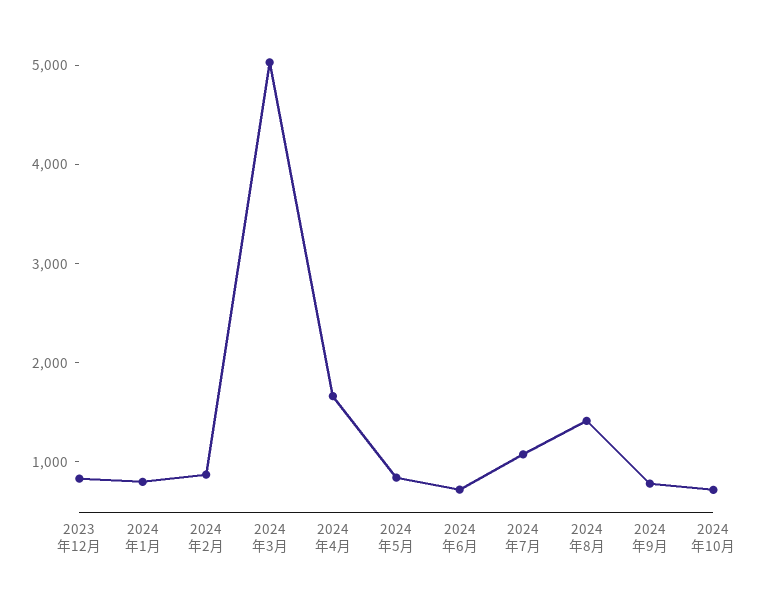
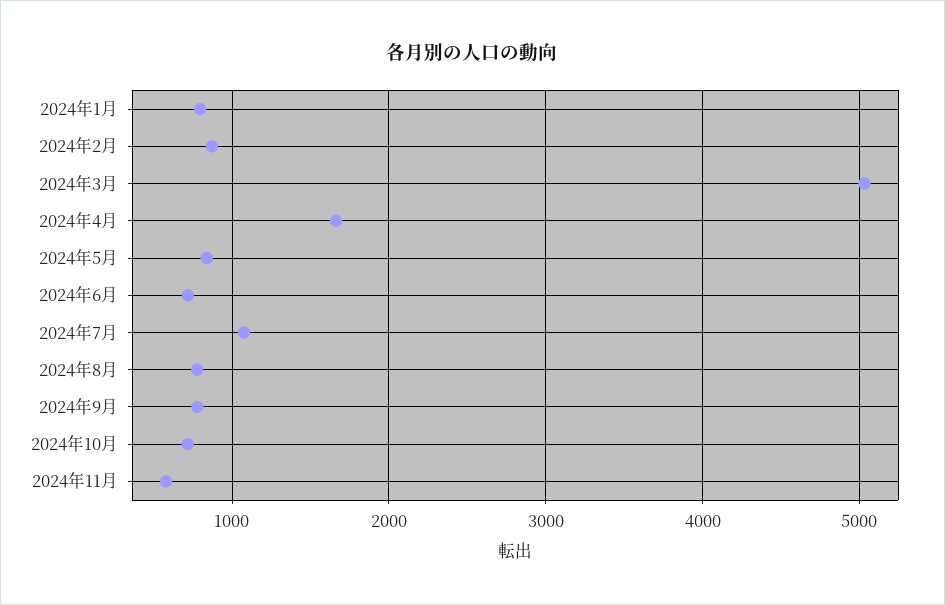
2023年12月: 800 -> none
2024年8月: 1400 -> 800
2024年11月: none -> 600

